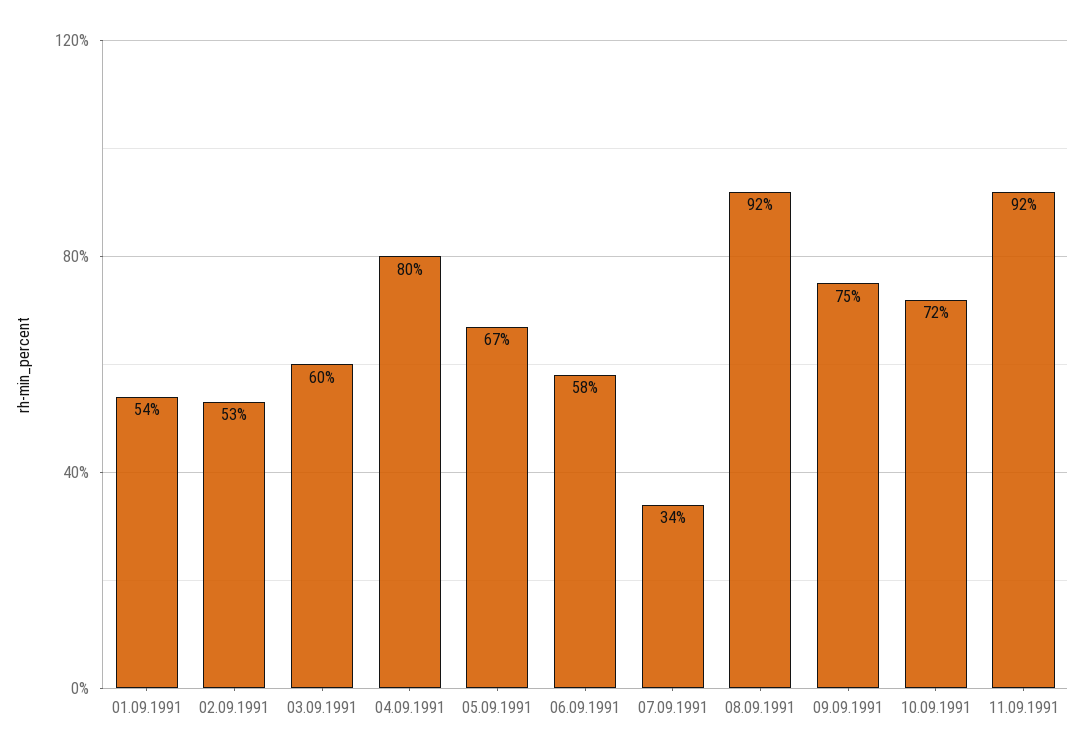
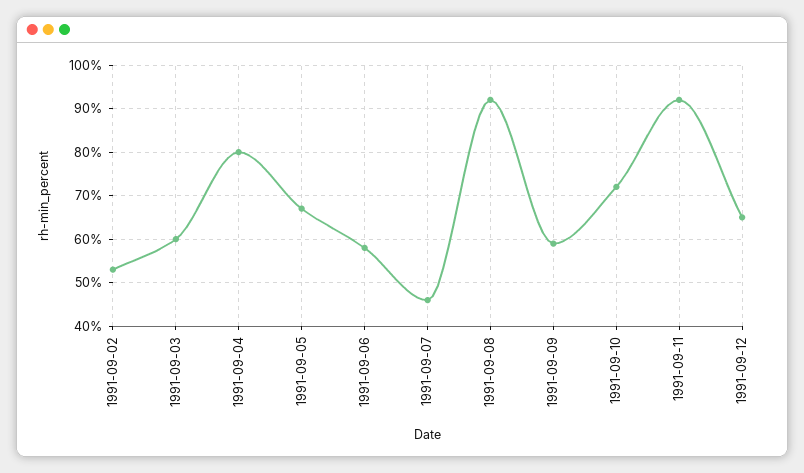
01.09.1991: 54 -> none
07.09.1991: 34 -> 45
09.09.1991: 75 -> 60
1991-09-12: none -> 65

